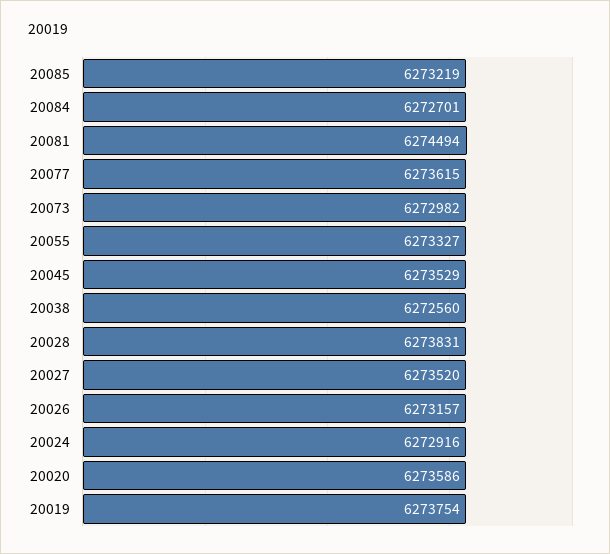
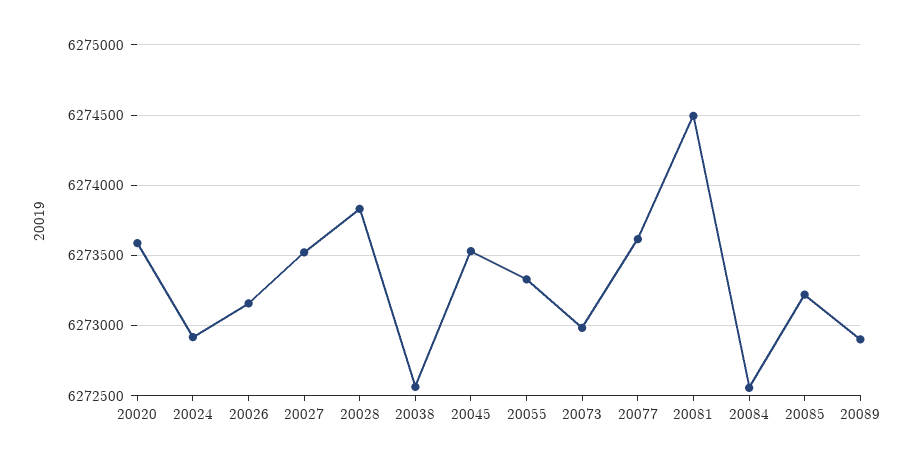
20084: 6272701 -> 6272550
20019: 6273754 -> none
20089: none -> 6272900

